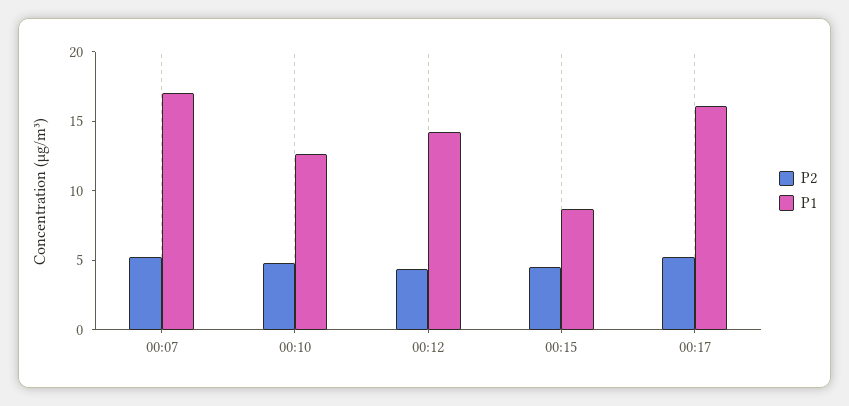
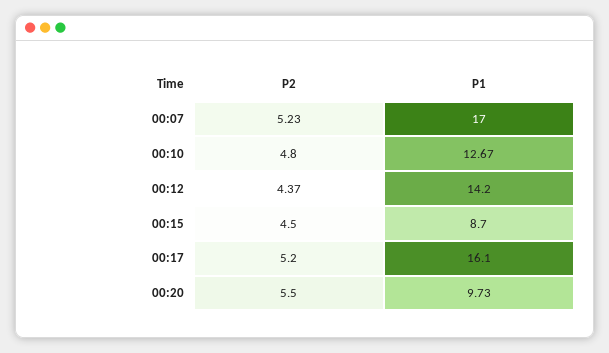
P2, 00:20: none -> 5.5
P1, 00:20: none -> 9.73

